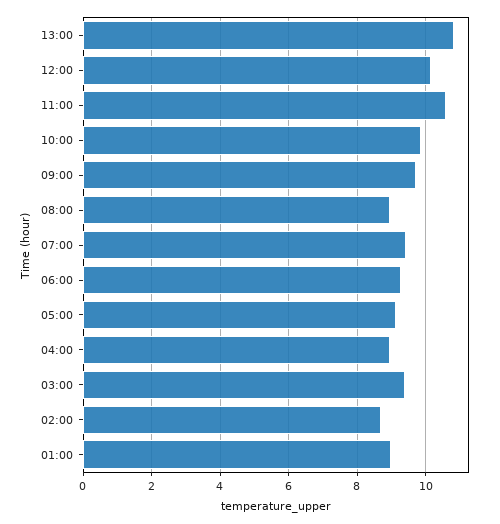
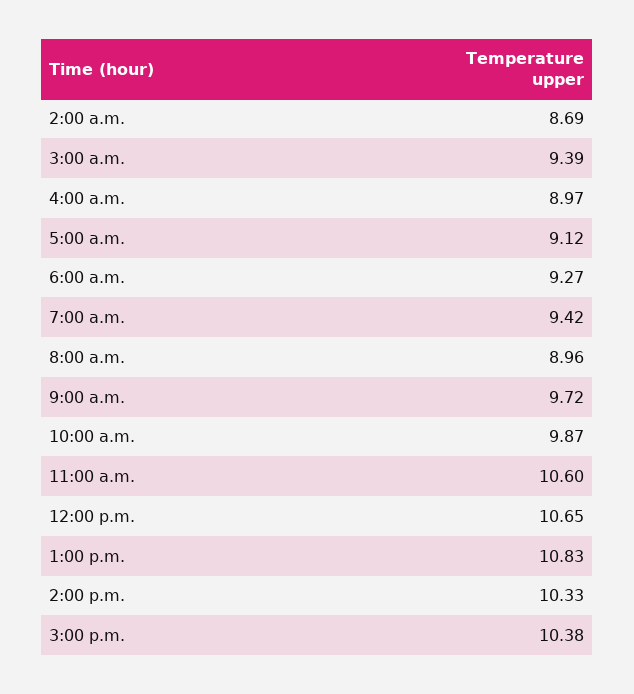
12:00: 10.2 -> 10.65
01:00: 9 -> none
2:00 p.m.: none -> 10.33
3:00 p.m.: none -> 10.38

